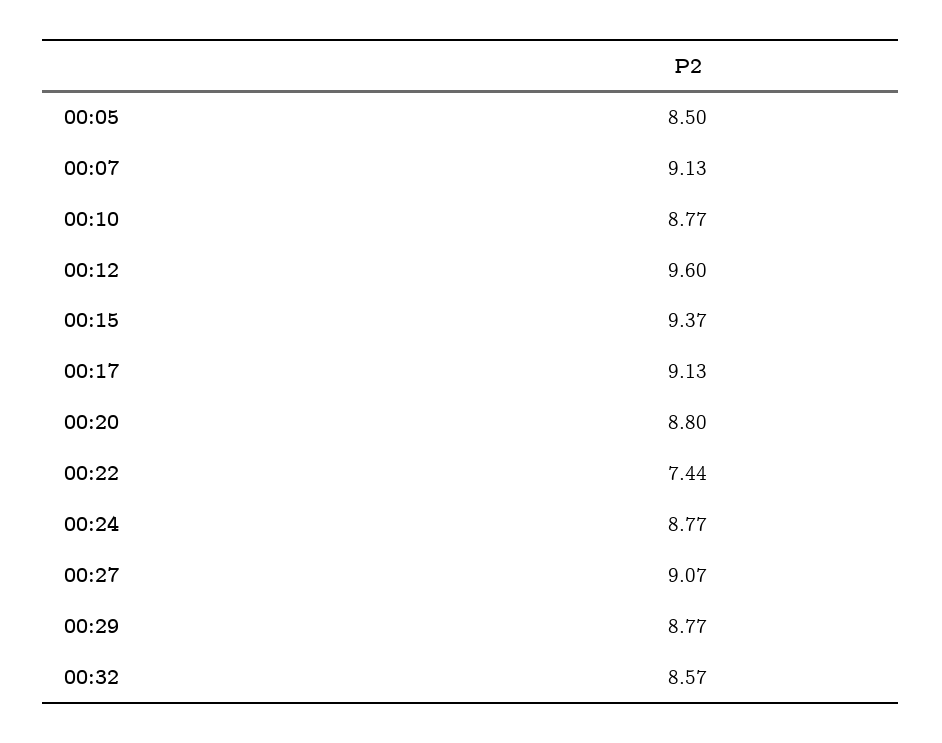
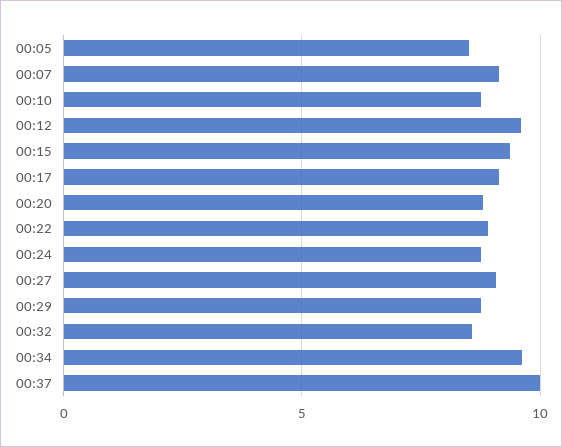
00:22: 7.44 -> 9
00:34: none -> 9.5
00:37: none -> 10

